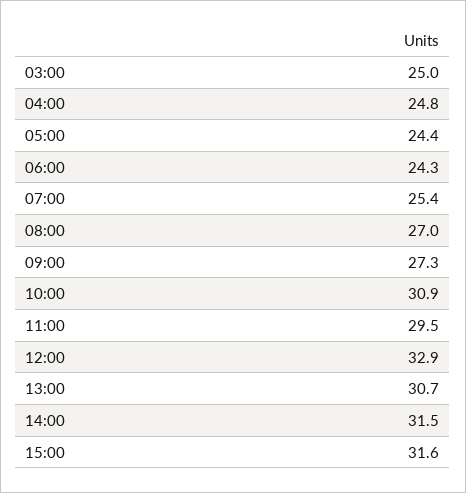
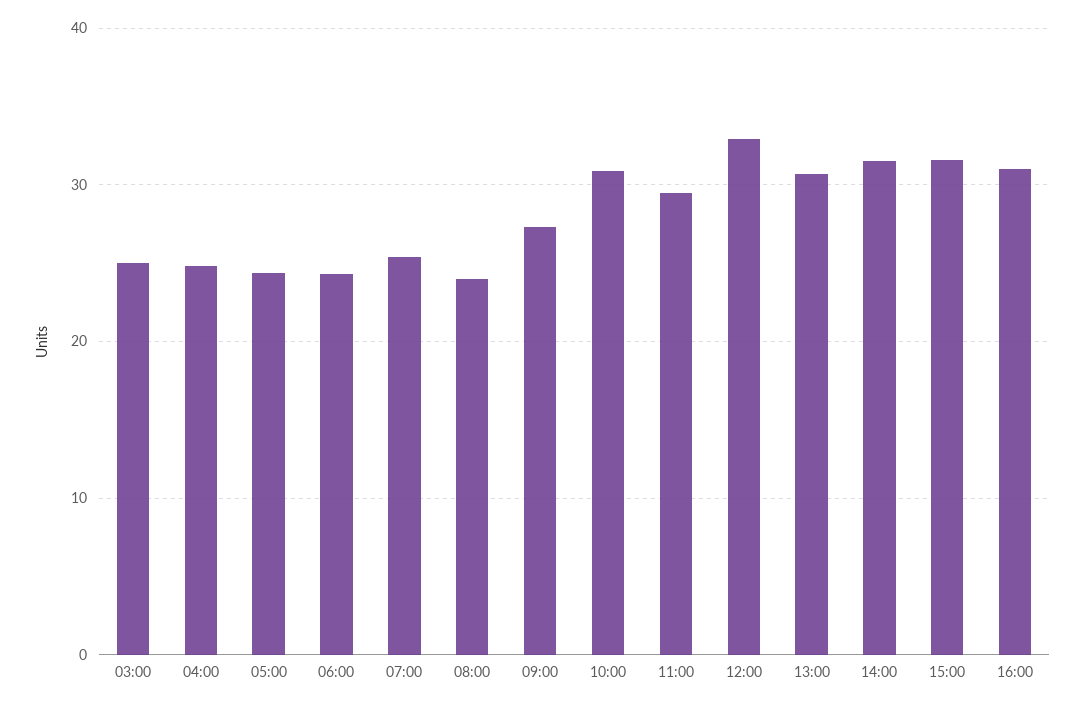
08:00: 27 -> 24
16:00: none -> 31

